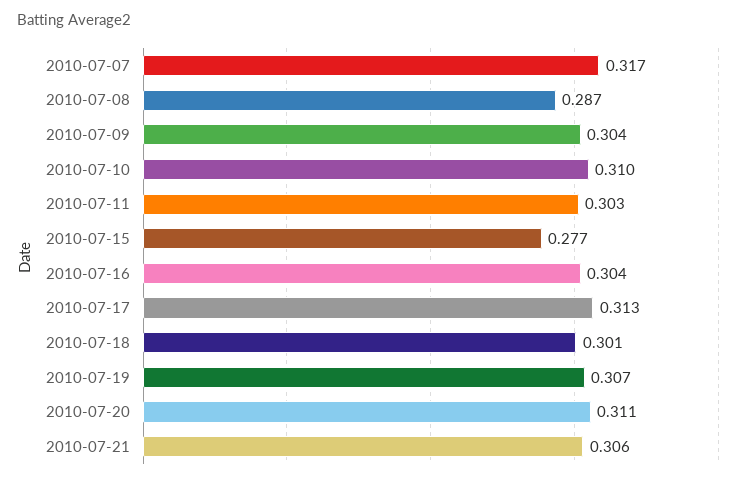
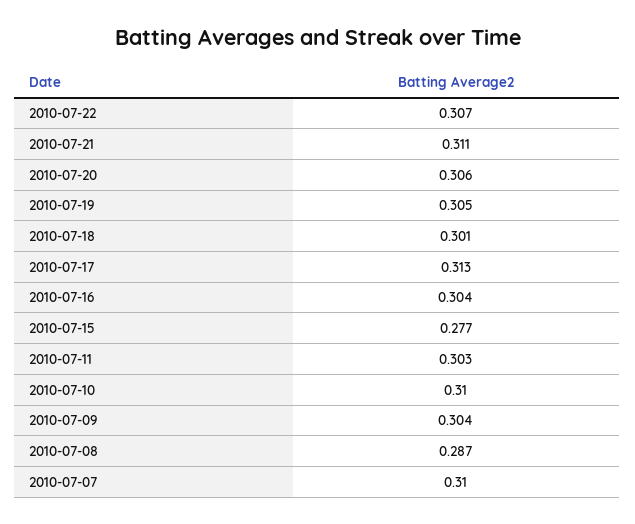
2010-07-07: 0.317 -> 0.31
2010-07-19: 0.307 -> 0.305
2010-07-20: 0.311 -> 0.306
2010-07-21: 0.306 -> 0.311
2010-07-22: none -> 0.307

